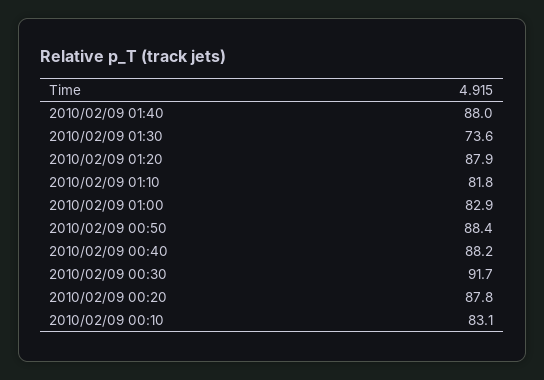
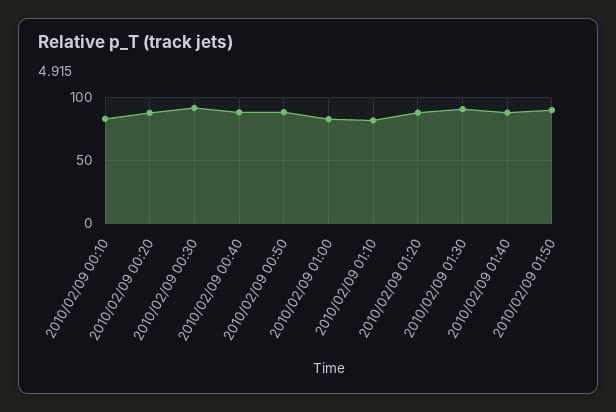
2010/02/09 01:30: 73.6 -> 90
2010/02/09 01:50: none -> 90

